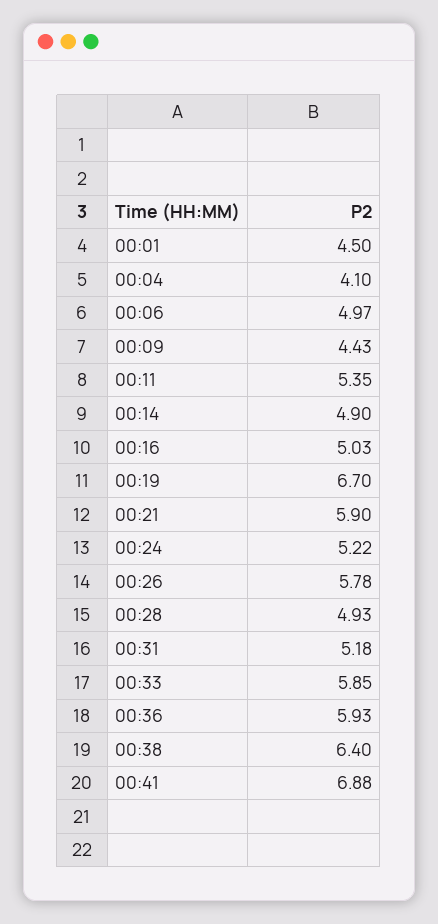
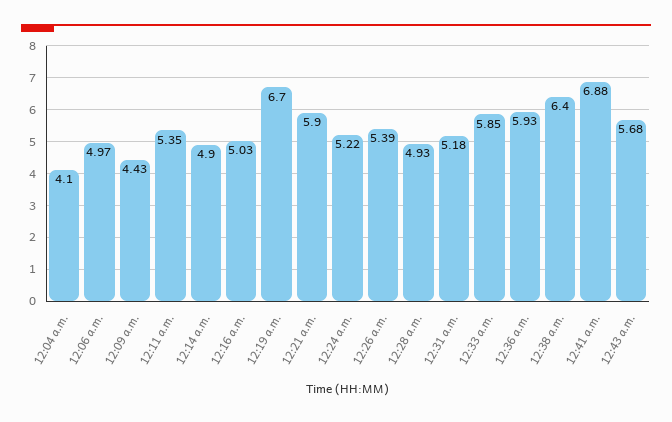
00:01: 4.5 -> none
00:26: 5.78 -> 5.39
12:43 a.m.: none -> 5.68

